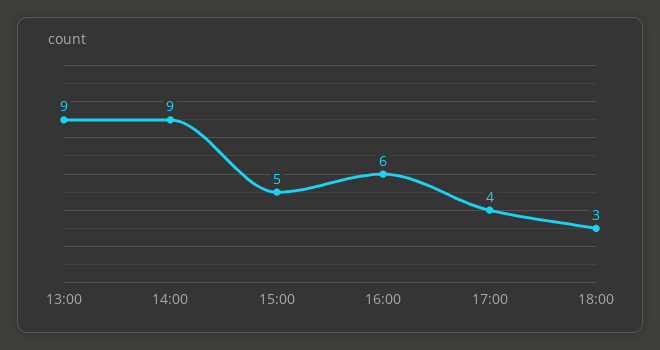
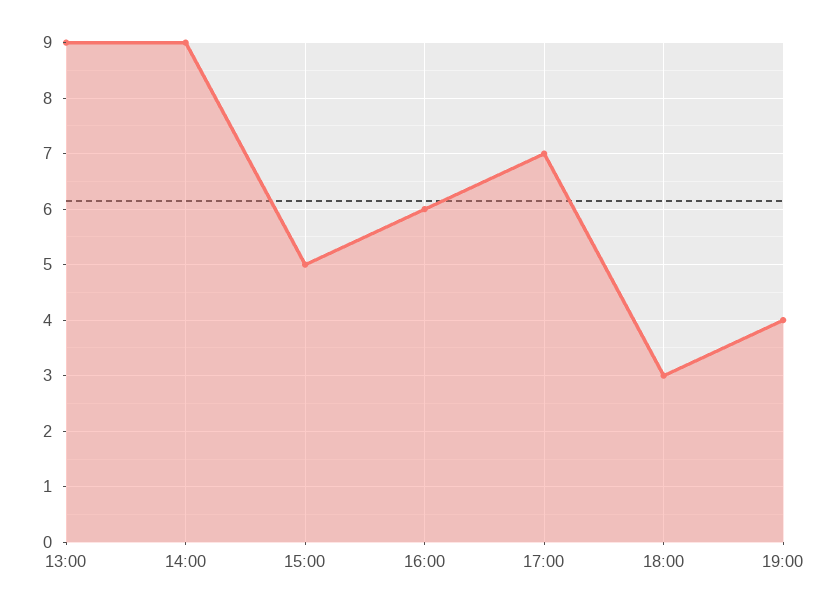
17:00: 4 -> 7
19:00: none -> 4

